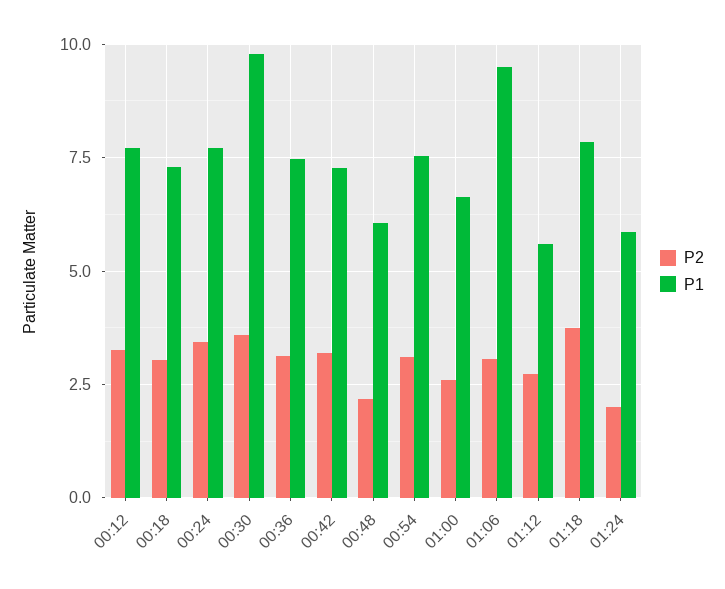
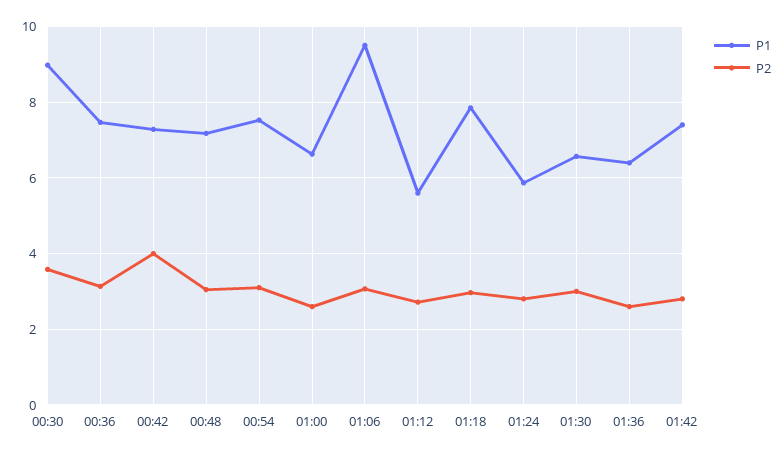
P2, 00:12: 3.25 -> none
P1, 00:12: 7.75 -> none
P2, 00:18: 3 -> none
P1, 00:18: 7.25 -> none
P2, 00:24: 3.5 -> none
P1, 00:24: 7.75 -> none
P1, 00:30: 9.75 -> 9
P2, 00:42: 3.25 -> 4
P2, 00:48: 2.25 -> 3
P1, 00:48: 6 -> 7.2
P2, 01:18: 3.75 -> 3
P2, 01:24: 2 -> 2.8
P1, 01:30: none -> 6.6
P2, 01:30: none -> 3
P1, 01:36: none -> 6.4
P2, 01:36: none -> 2.6
P1, 01:42: none -> 7.4
P2, 01:42: none -> 2.8

